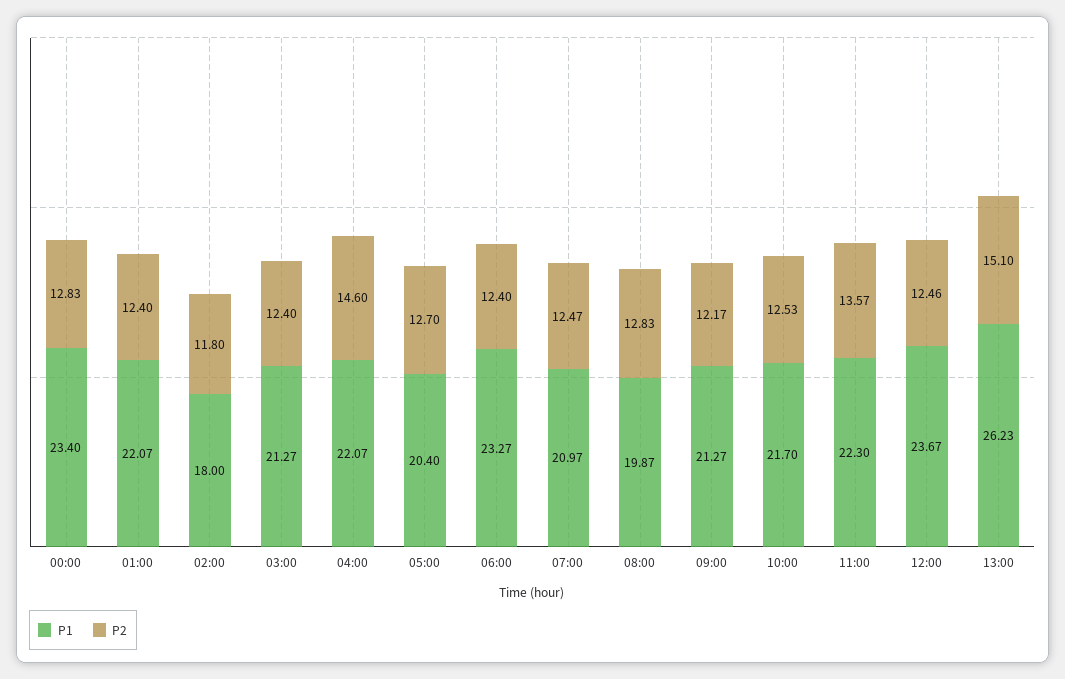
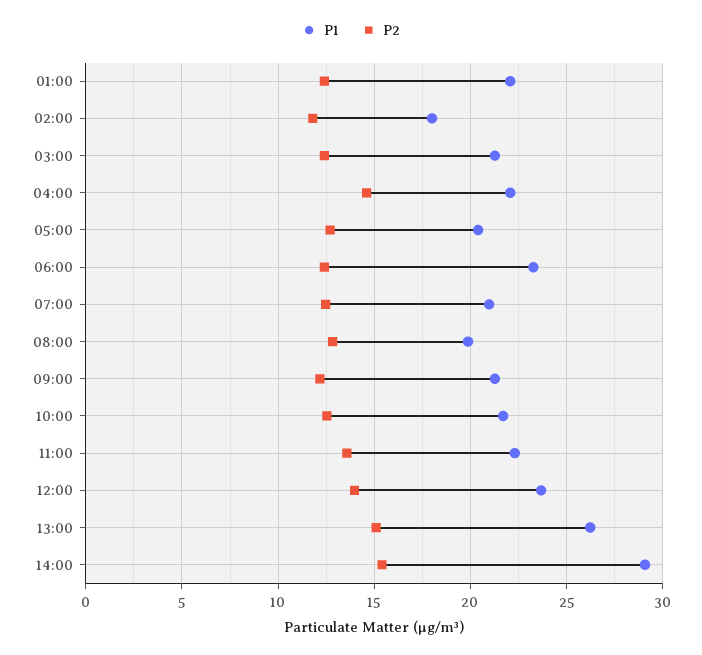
P1, 00:00: 23.4 -> none
P2, 00:00: 12.83 -> none
P2, 12:00: 12.46 -> 14
P1, 14:00: none -> 29
P2, 14:00: none -> 15.5

